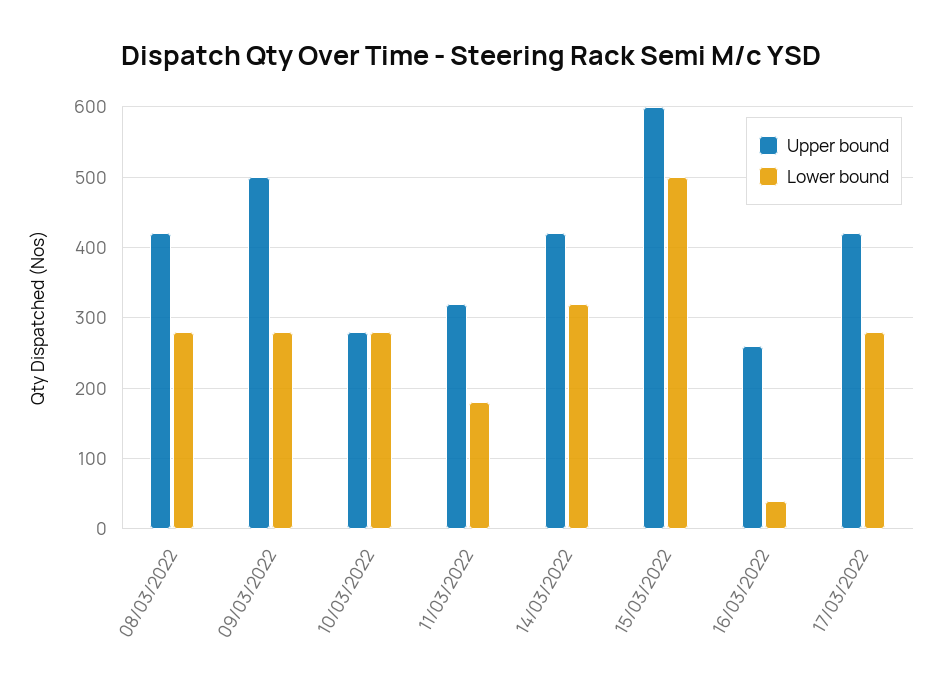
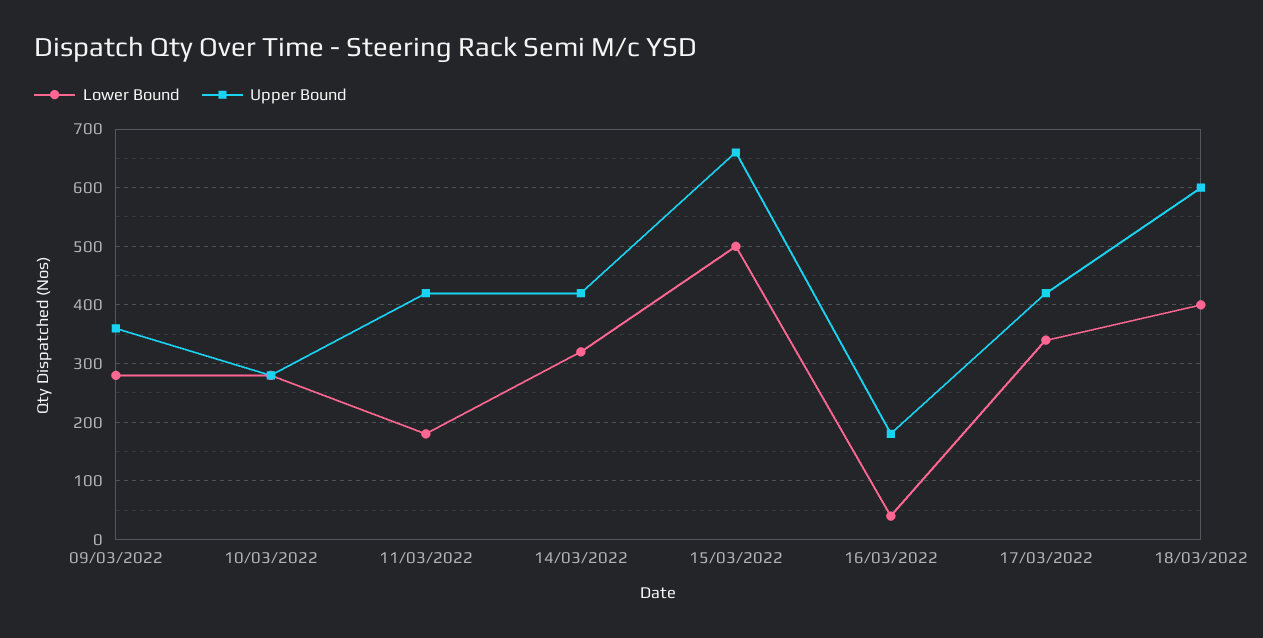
Upper bound, 08/03/2022: 420 -> none
Lower bound, 08/03/2022: 280 -> none
Upper bound, 09/03/2022: 500 -> 360
Upper bound, 11/03/2022: 320 -> 420
Upper bound, 15/03/2022: 600 -> 660
Upper bound, 16/03/2022: 260 -> 180
Lower bound, 17/03/2022: 280 -> 340
Lower bound, 18/03/2022: none -> 400
Upper bound, 18/03/2022: none -> 600

